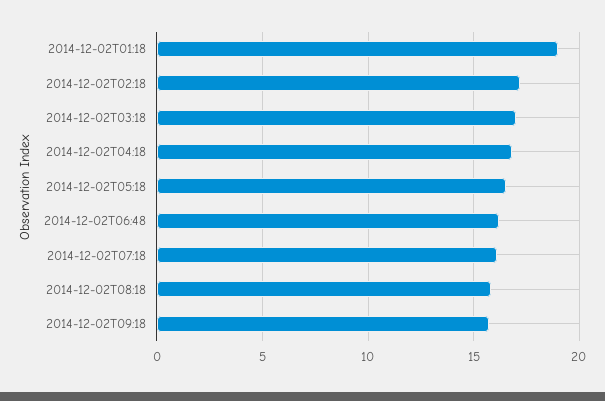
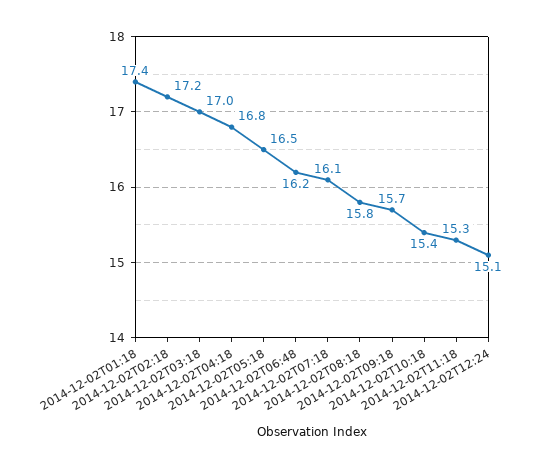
2014-12-02T01:18: 19 -> 17.4
2014-12-02T10:18: none -> 15.4
2014-12-02T11:18: none -> 15.3
2014-12-02T12:24: none -> 15.1

